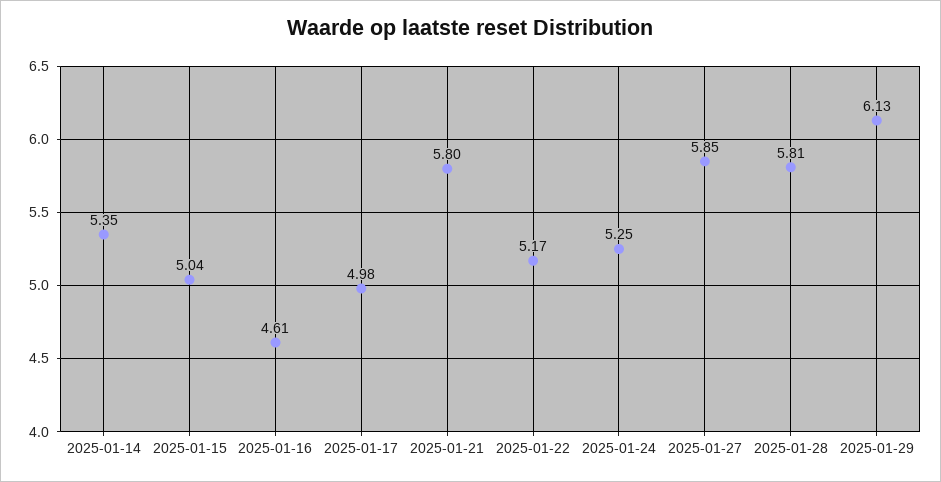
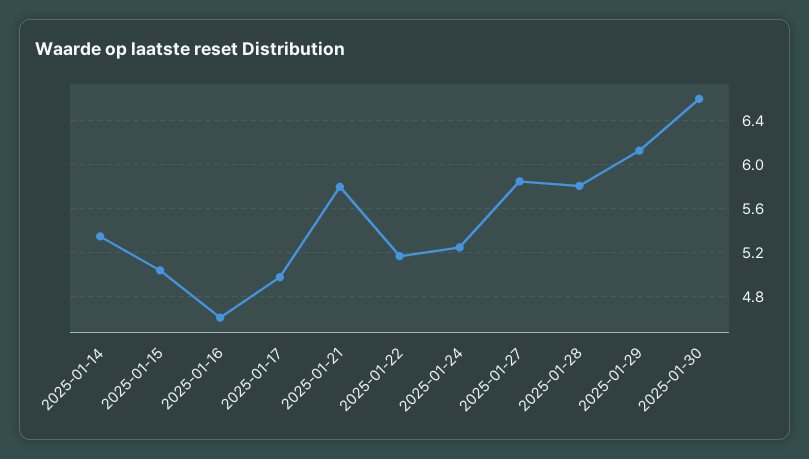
2025-01-30: none -> 6.6

